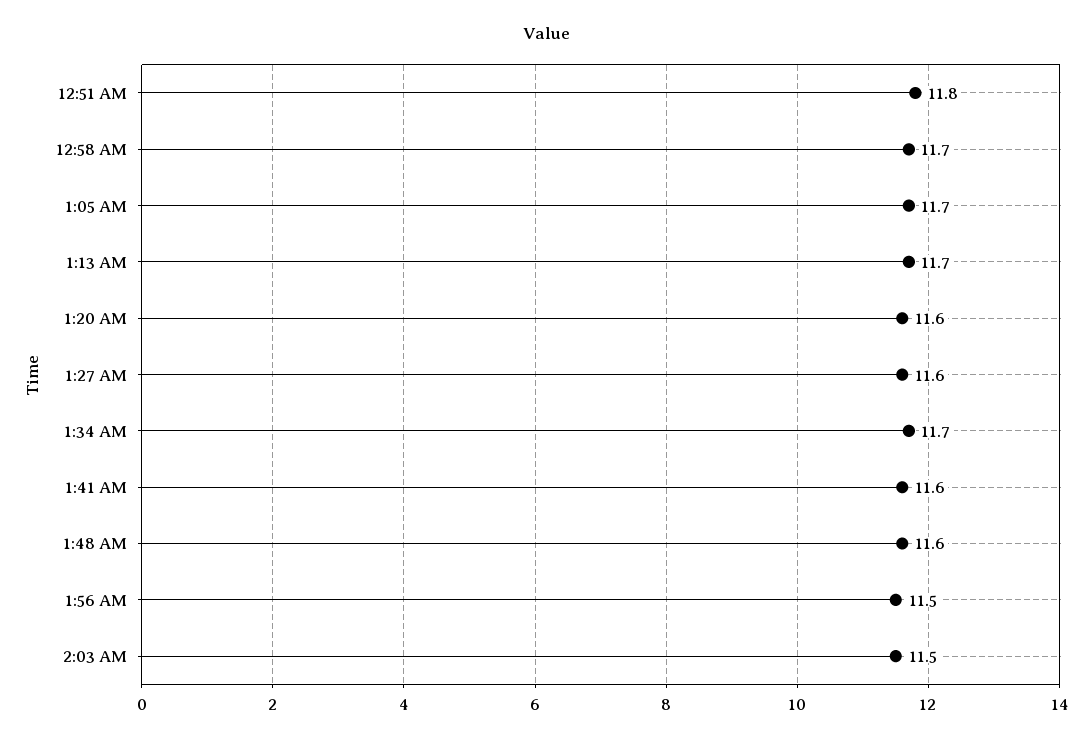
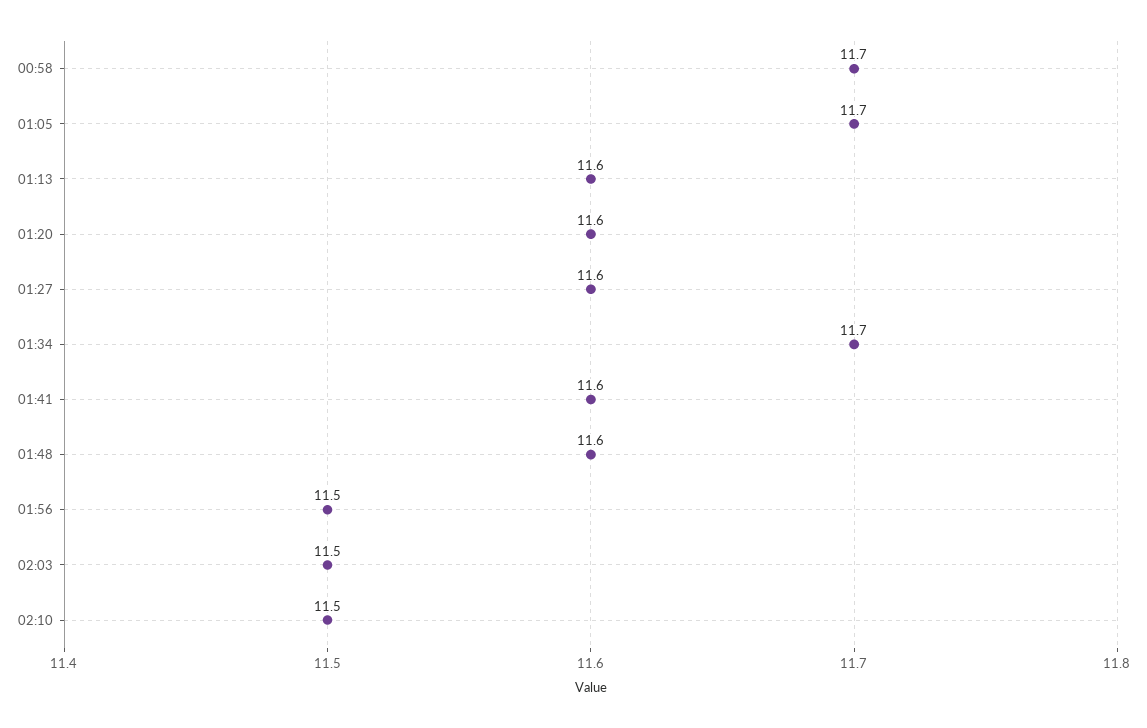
12:51 AM: 11.8 -> none
1:13 AM: 11.7 -> 11.6
02:10: none -> 11.5

